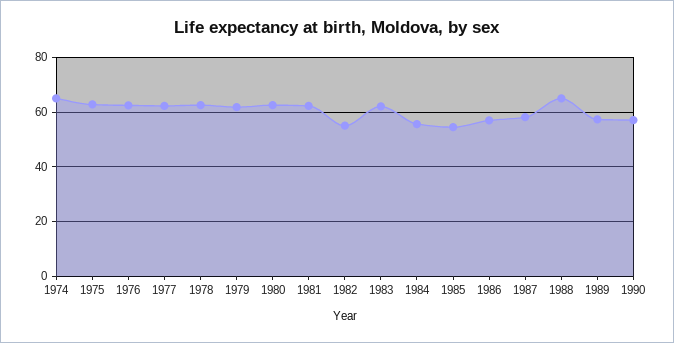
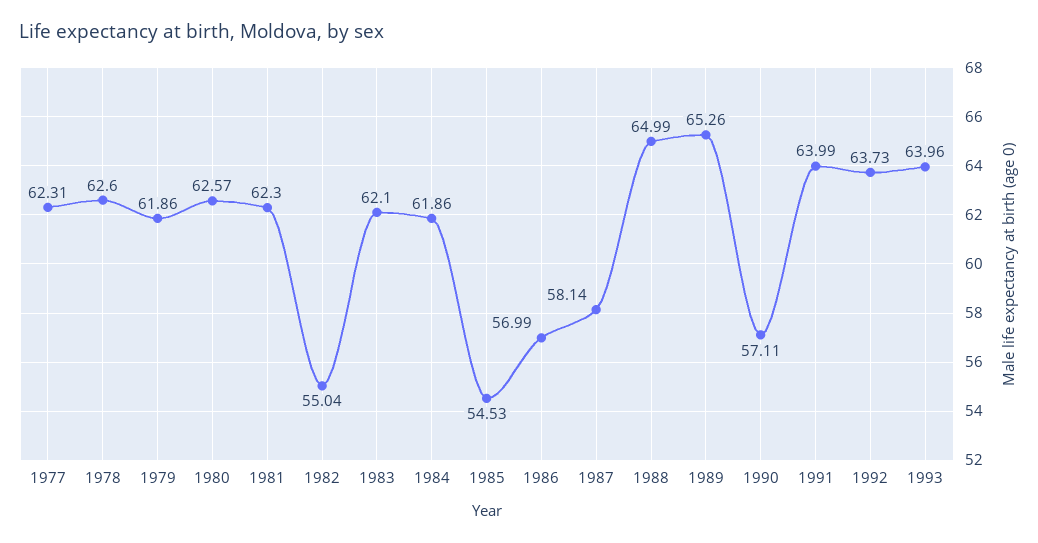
1974: 65 -> none
1975: 62.5 -> none
1976: 62.5 -> none
1984: 55 -> 61.86
1989: 57.5 -> 65.26
1991: none -> 63.99
1992: none -> 63.73
1993: none -> 63.96

